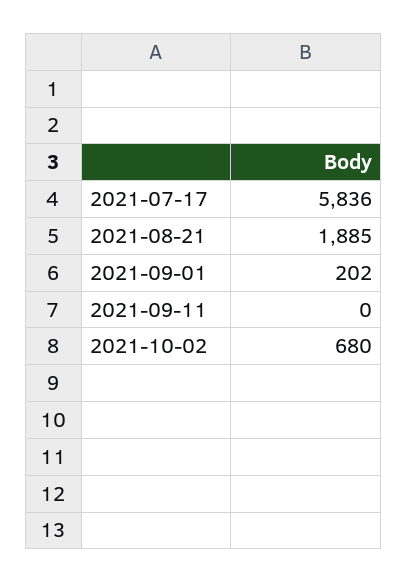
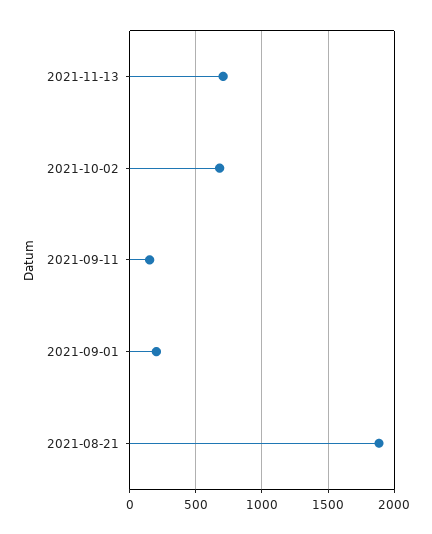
2021-07-17: 5836 -> none
2021-09-11: 0 -> 150
2021-11-13: none -> 700

